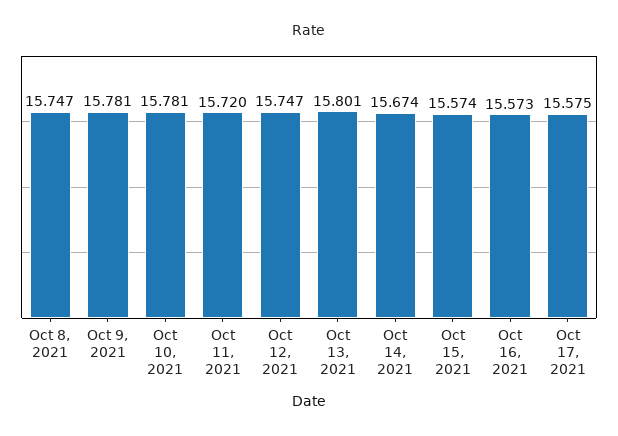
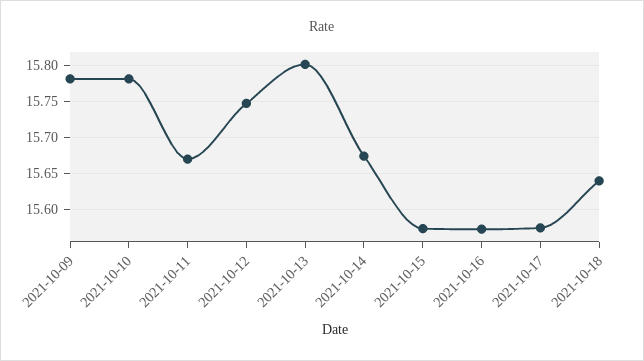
Oct 8, 2021: 15.747 -> none
Oct 11, 2021: 15.72 -> 15.67
2021-10-18: none -> 15.64

